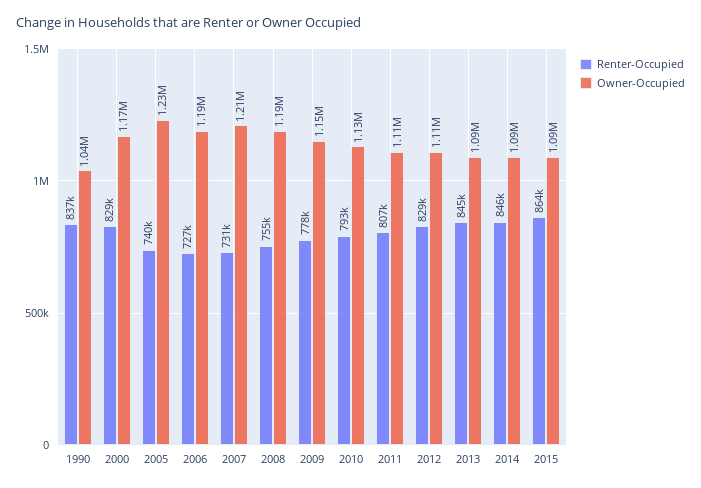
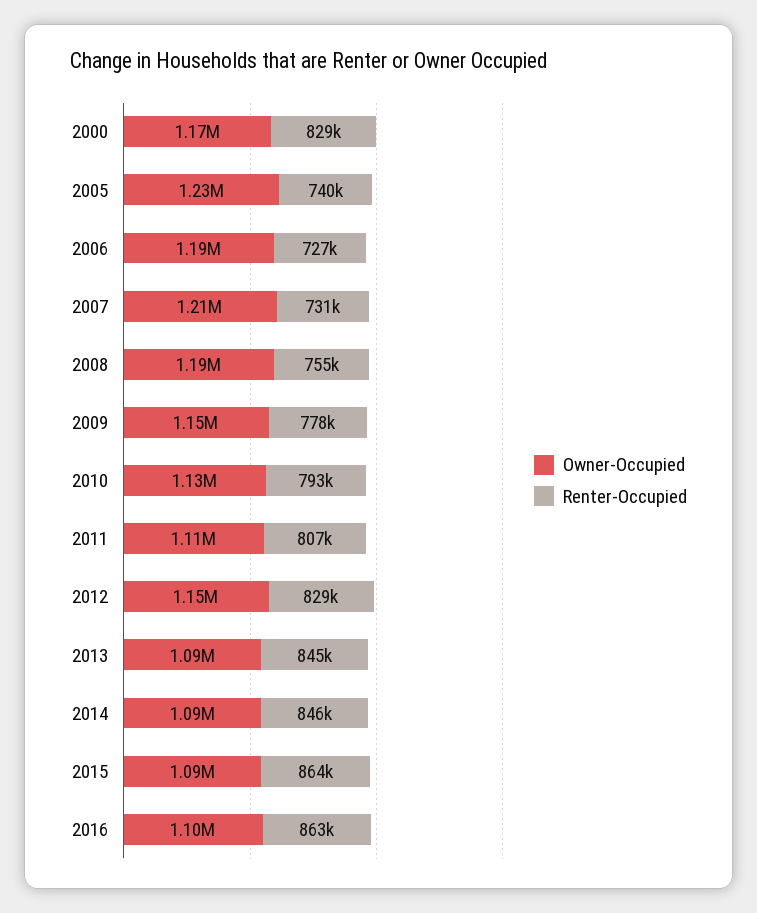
Renter-Occupied, 1990: 837000 -> none
Owner-Occupied, 1990: 1040000 -> none
Owner-Occupied, 2012: 1110000 -> 1150000
Owner-Occupied, 2016: none -> 1100000
Renter-Occupied, 2016: none -> 863000

